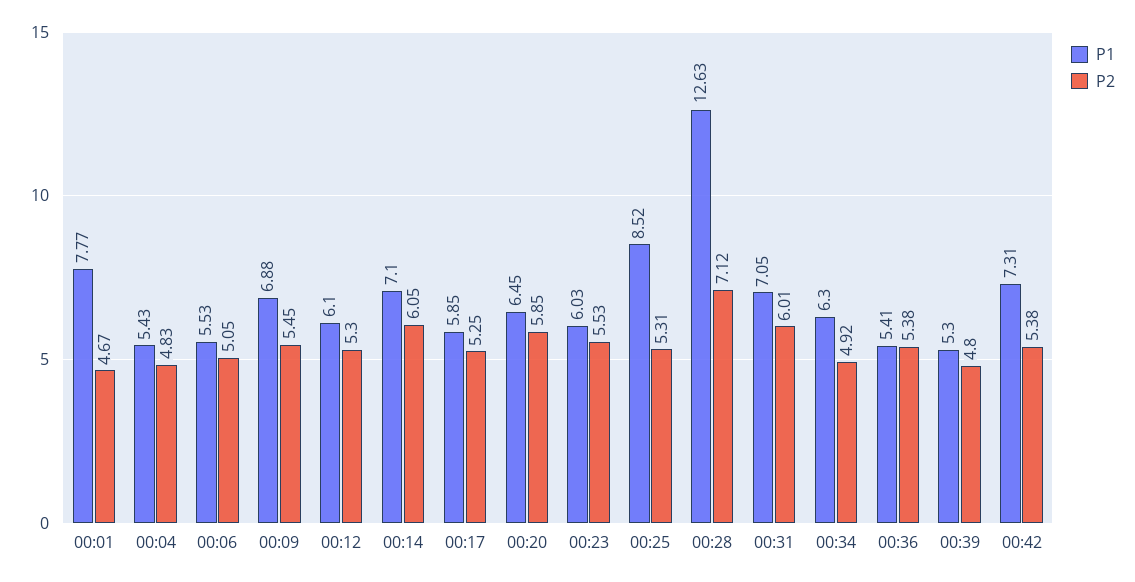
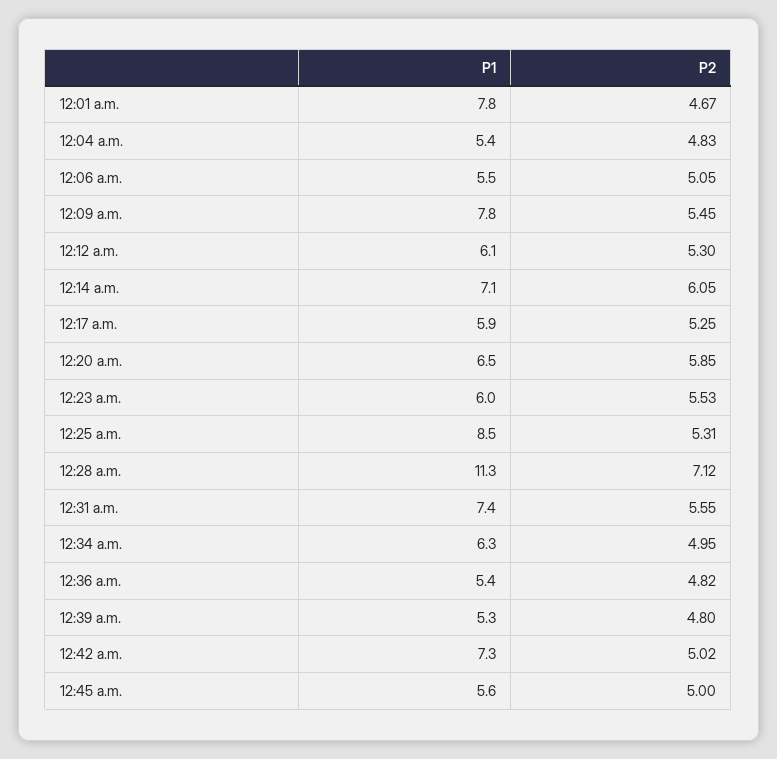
P1, 00:09: 6.88 -> 7.8
P1, 00:28: 12.63 -> 11.3
P1, 00:31: 7.05 -> 7.4
P2, 00:31: 6.01 -> 5.55
P2, 00:34: 4.92 -> 4.95
P2, 00:36: 5.38 -> 4.82
P2, 00:42: 5.38 -> 5.02
P1, 12:45 a.m.: none -> 5.6
P2, 12:45 a.m.: none -> 5

